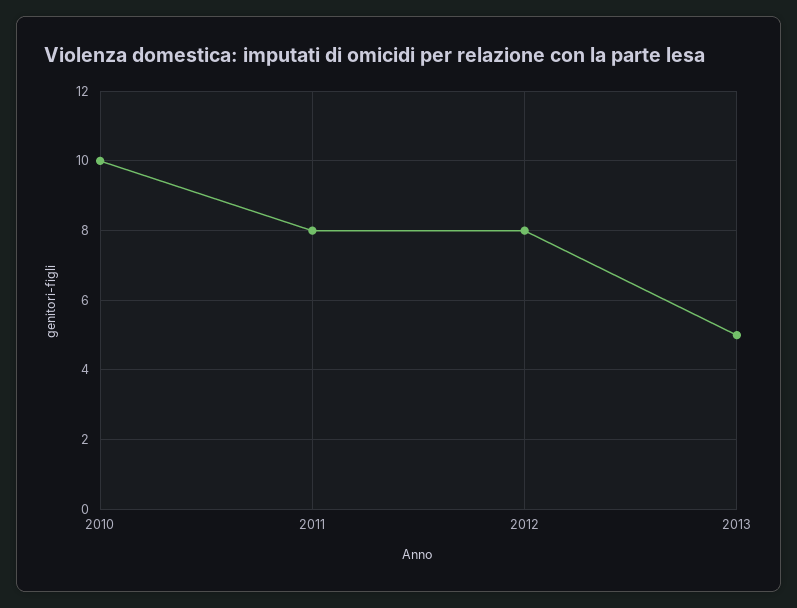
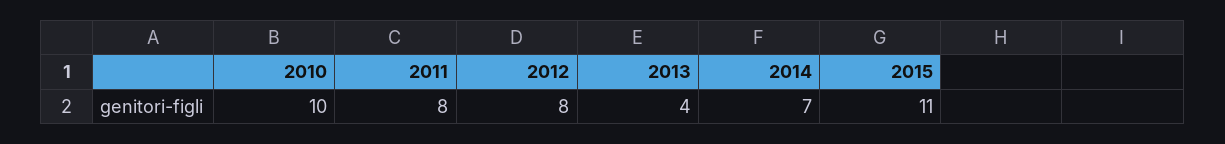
2013: 5 -> 4
2014: none -> 7
2015: none -> 11

